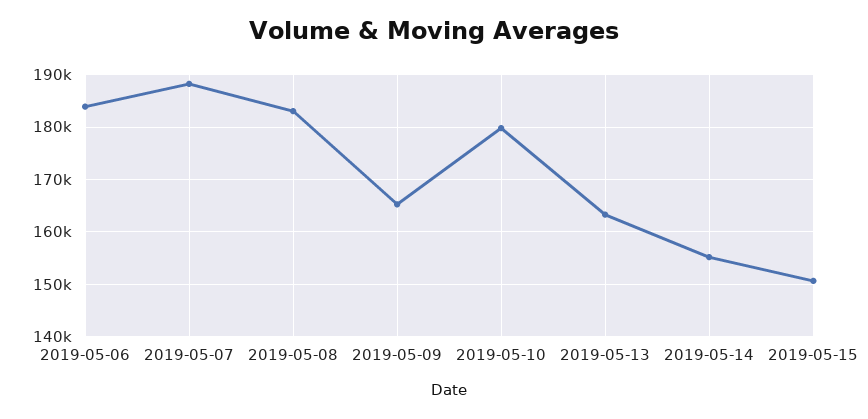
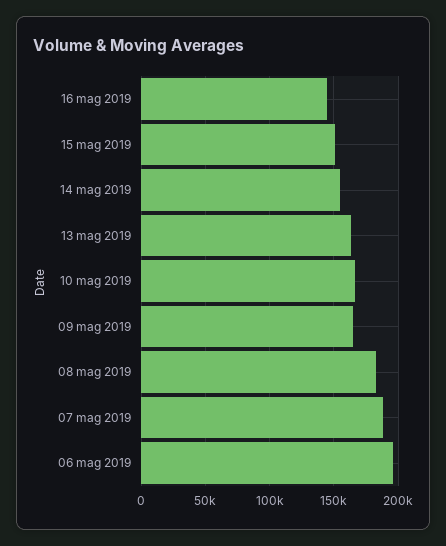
2019-05-06: 184000 -> 195000
2019-05-10: 180000 -> 165000
16 mag 2019: none -> 145000

